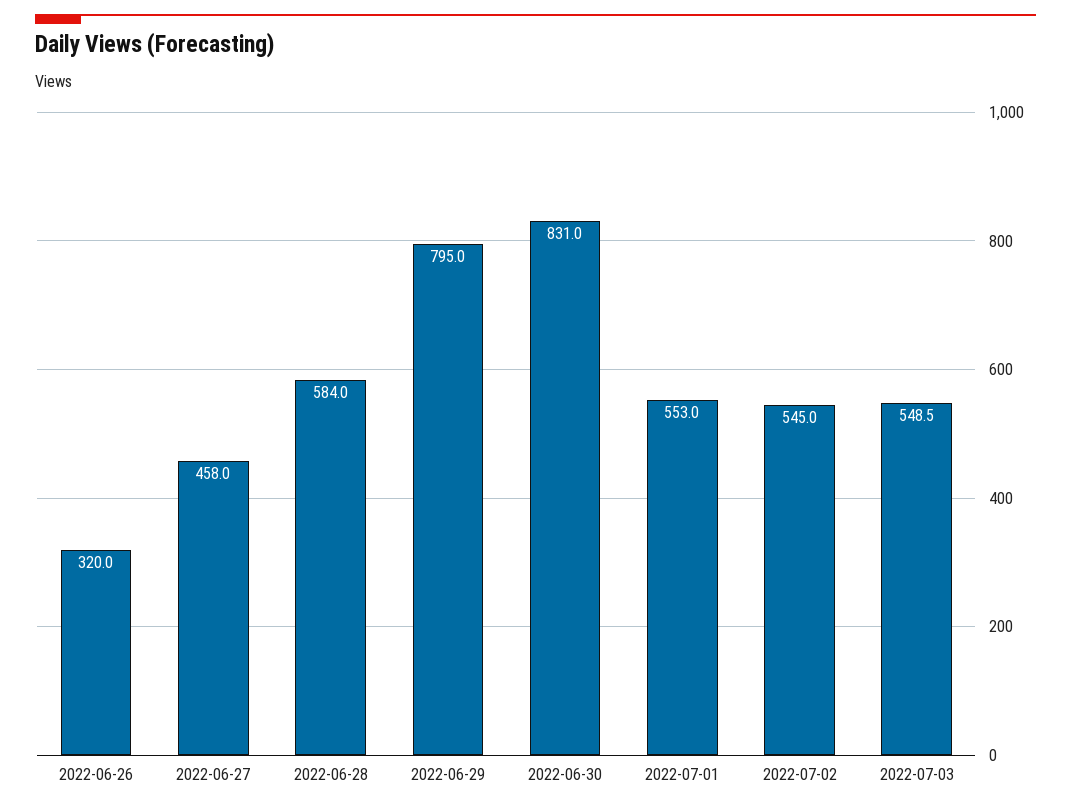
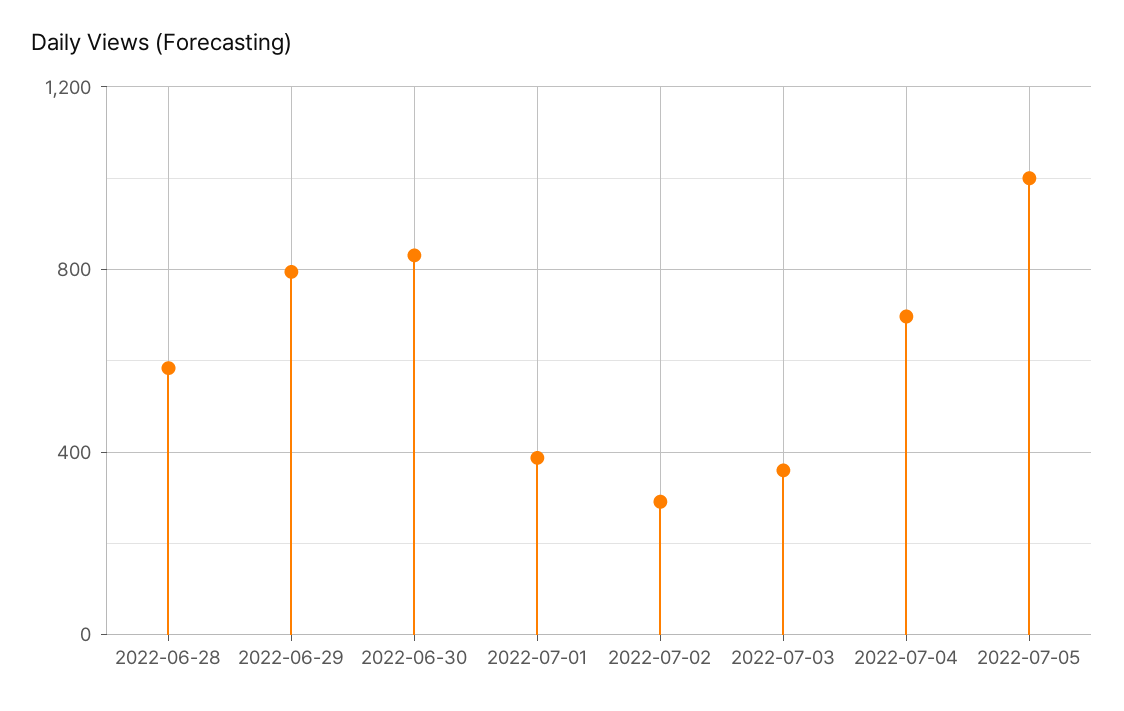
2022-06-26: 320 -> none
2022-06-27: 458 -> none
2022-07-01: 553 -> 400
2022-07-02: 545 -> 300
2022-07-03: 548.5 -> 350
2022-07-04: none -> 700
2022-07-05: none -> 1000

